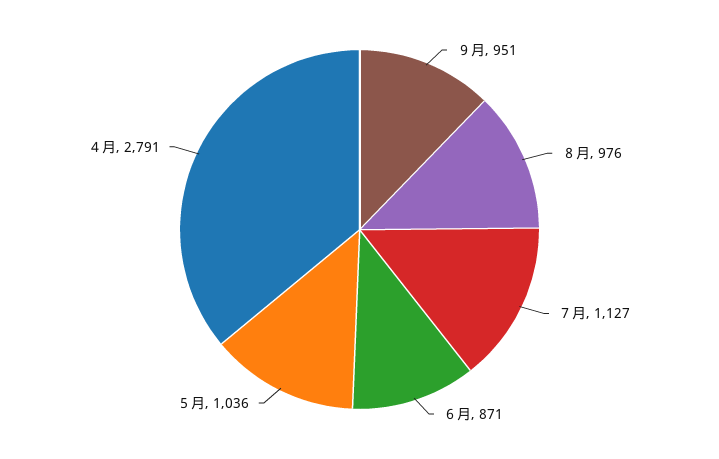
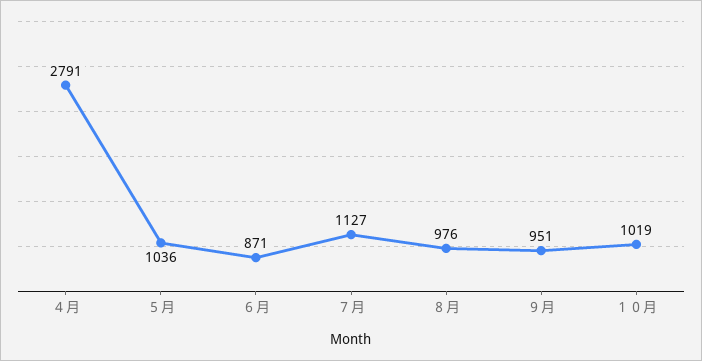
１０月: none -> 1019

